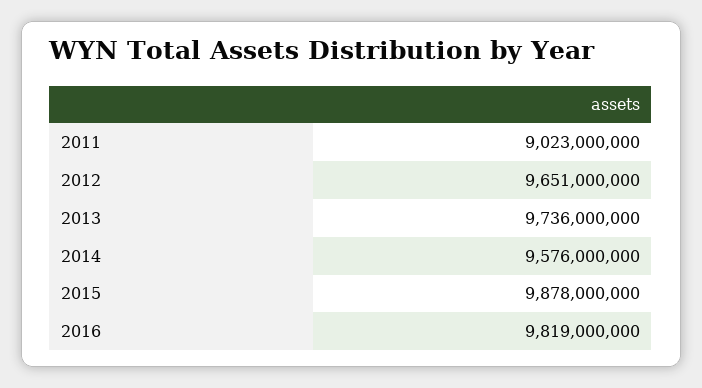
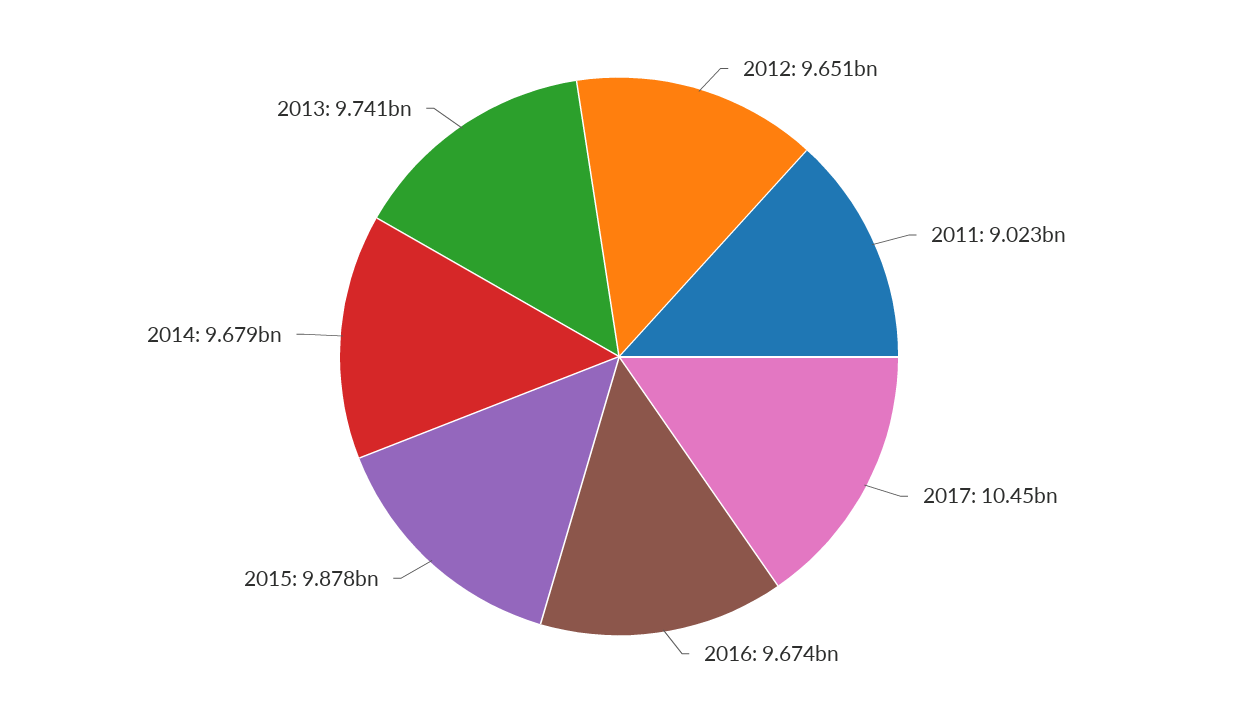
2013: 9736000000 -> 9741000000
2014: 9576000000 -> 9679000000
2016: 9819000000 -> 9674000000
2017: none -> 10450000000

